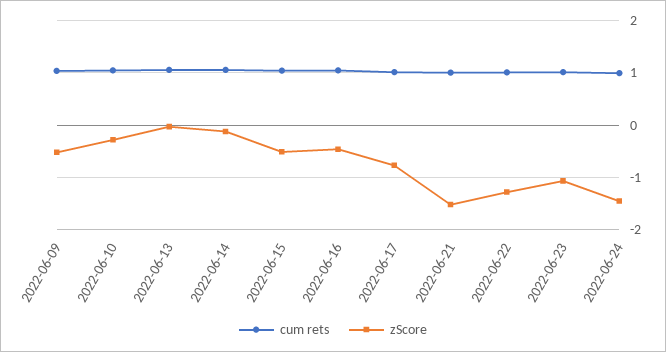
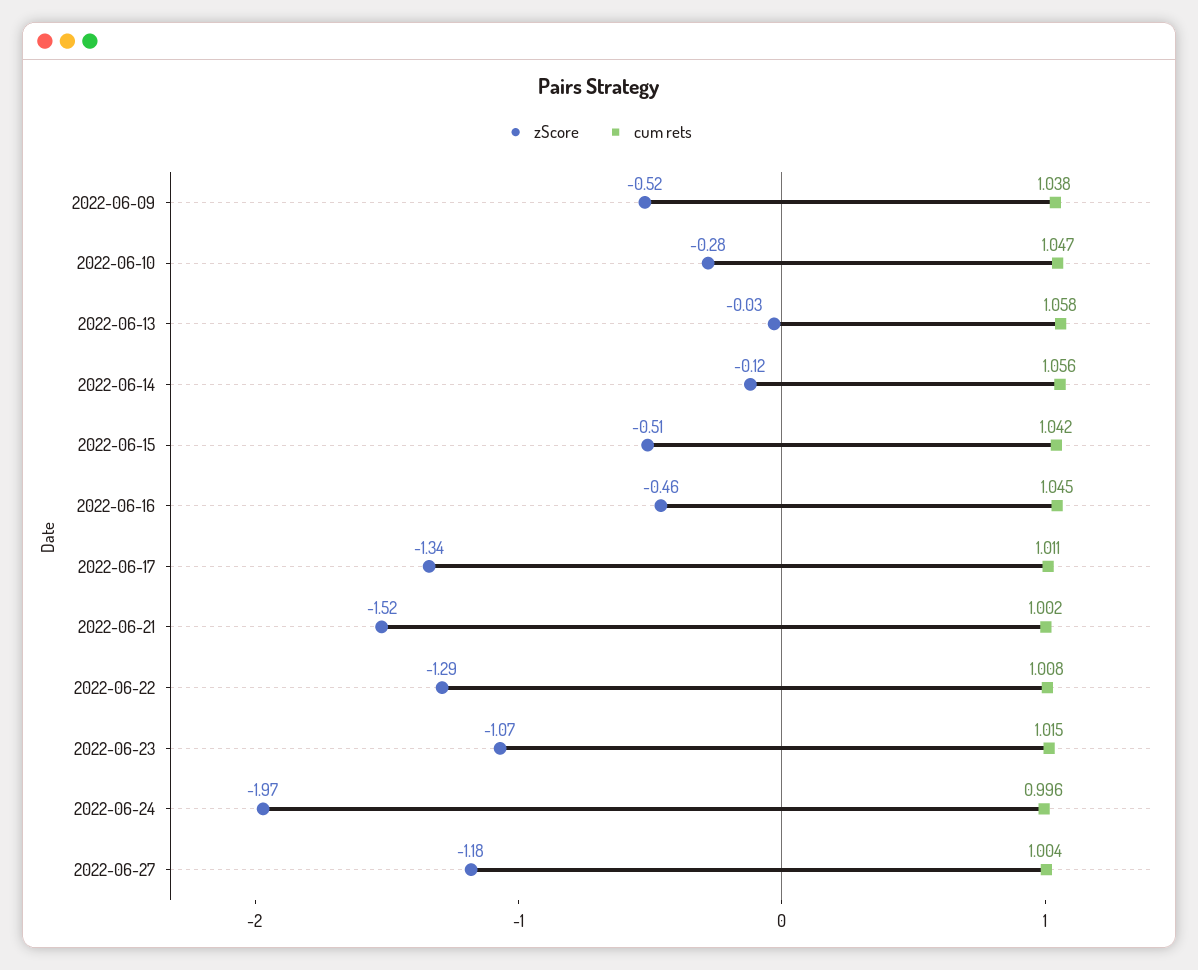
zScore, 2022-06-17: -0.8 -> -1.34
zScore, 2022-06-24: -1.4 -> -1.97
zScore, 2022-06-27: none -> -1.18
cum rets, 2022-06-27: none -> 1.004

